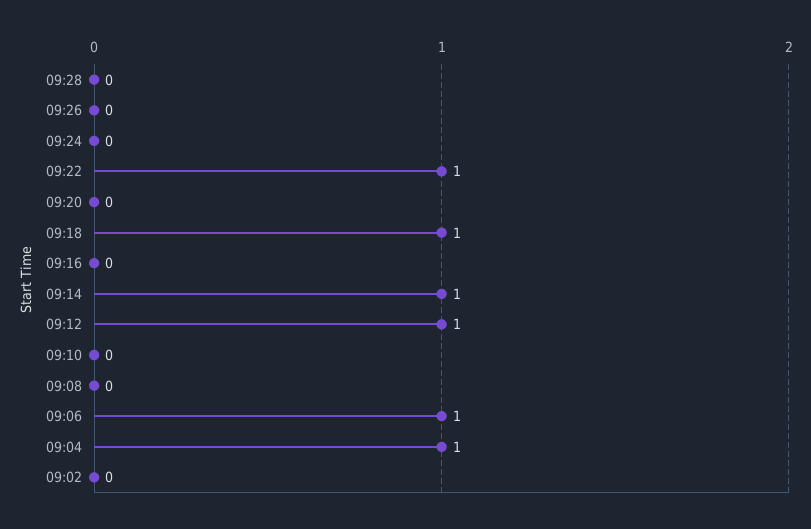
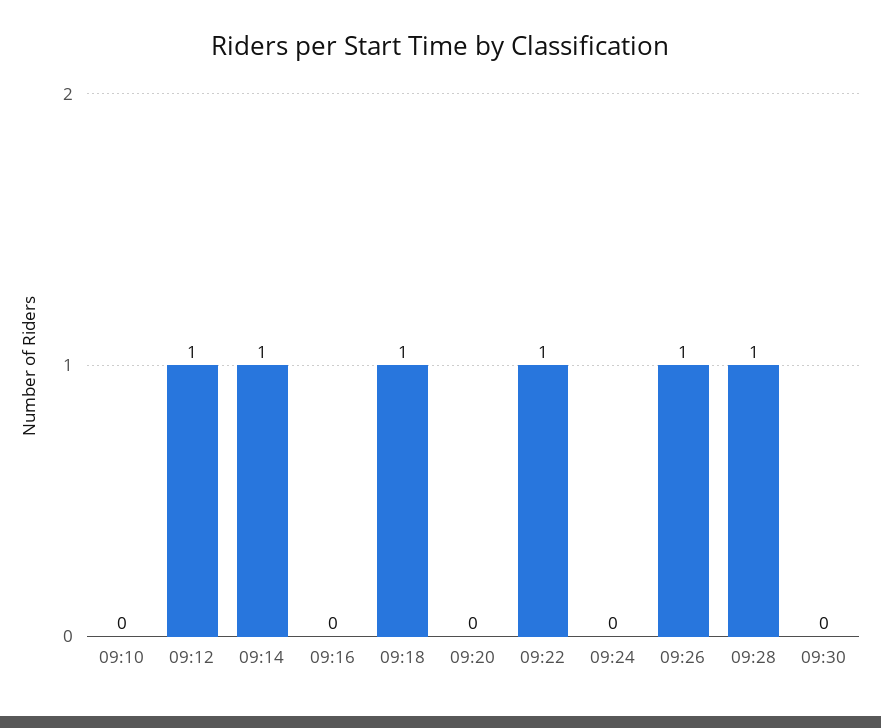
09:28: 0 -> 1
09:26: 0 -> 1
09:08: 0 -> none
09:06: 1 -> none
09:04: 1 -> none
09:02: 0 -> none
09:30: none -> 0

